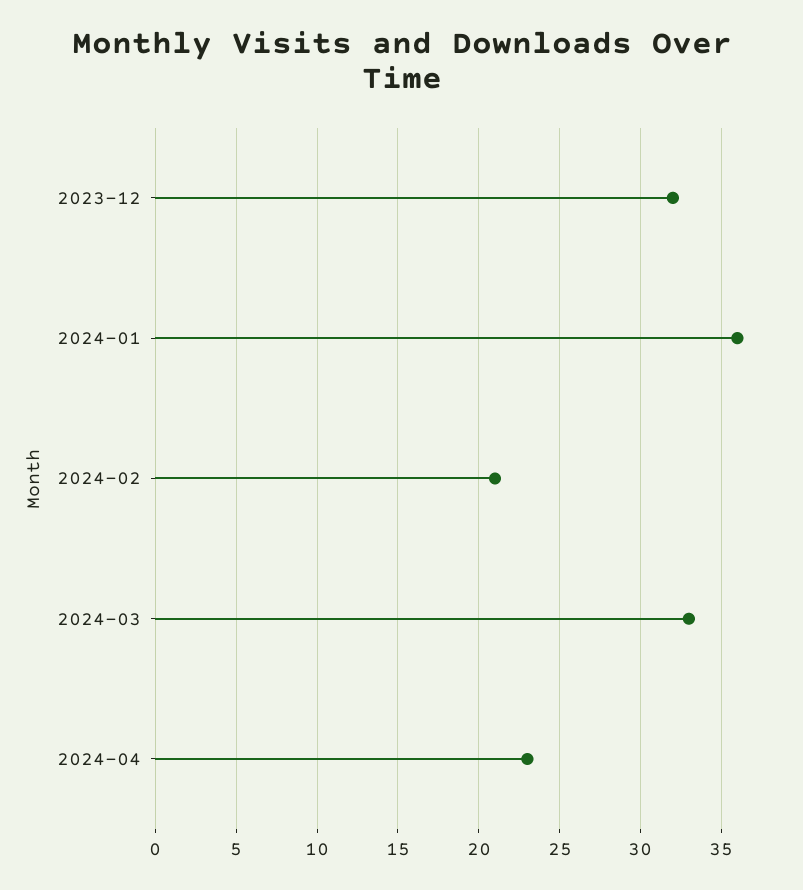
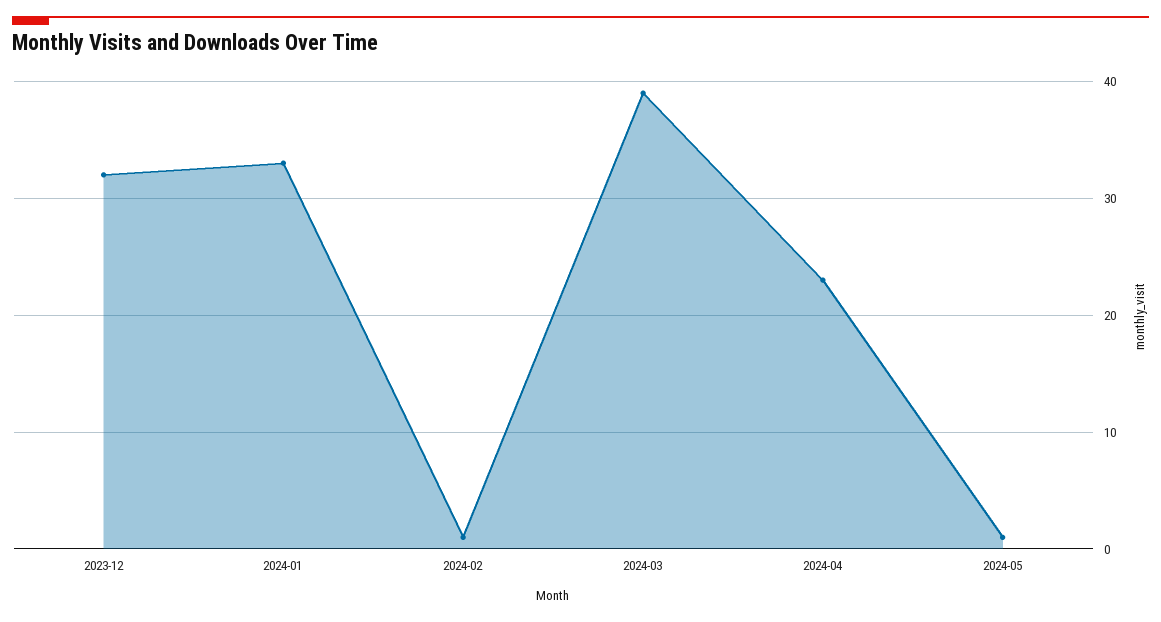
2024-01: 36 -> 33
2024-02: 21 -> 1
2024-03: 33 -> 39
2024-05: none -> 1

